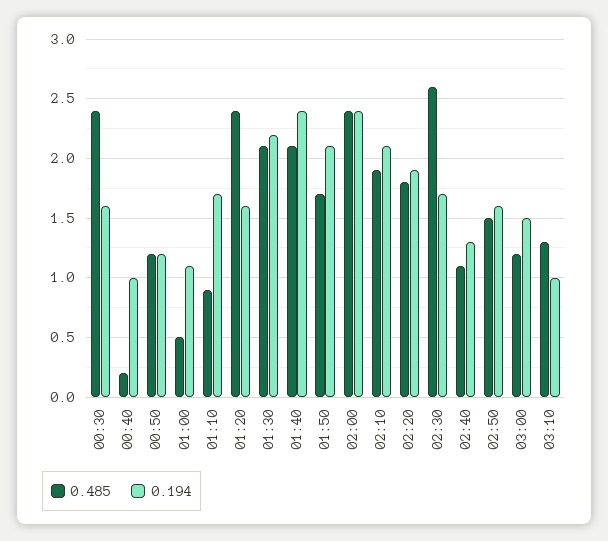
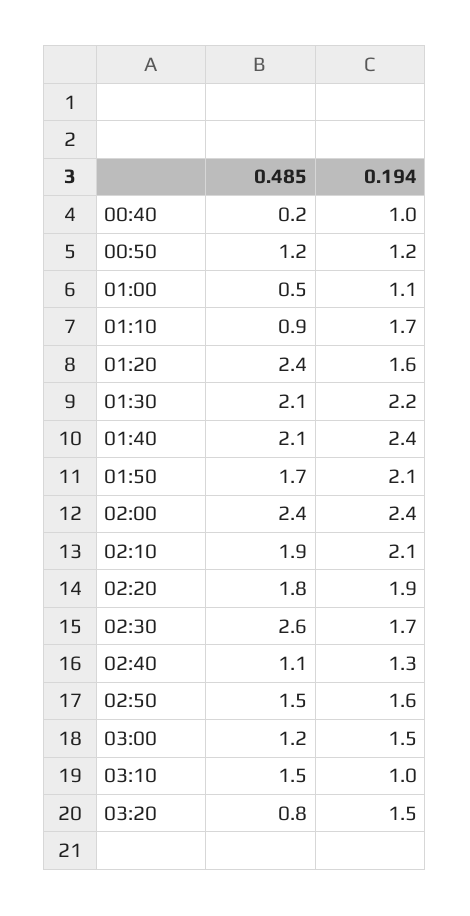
0.485, 00:30: 2.4 -> none
0.194, 00:30: 1.6 -> none
0.485, 03:10: 1.3 -> 1.5
0.485, 03:20: none -> 0.8
0.194, 03:20: none -> 1.5

